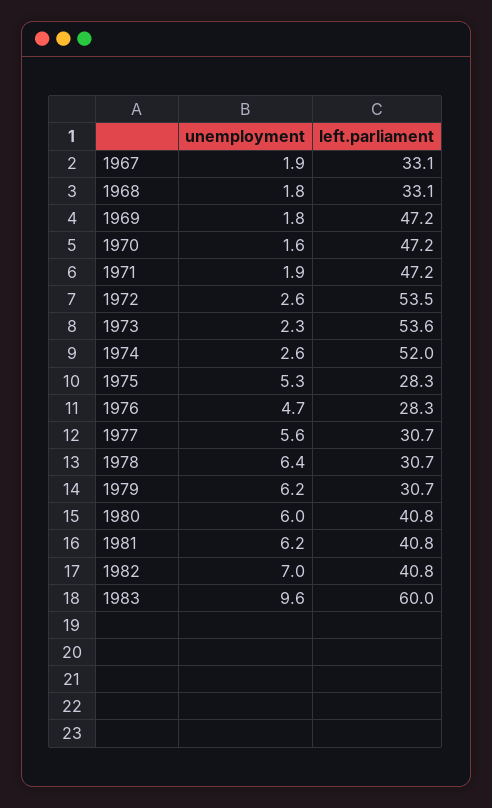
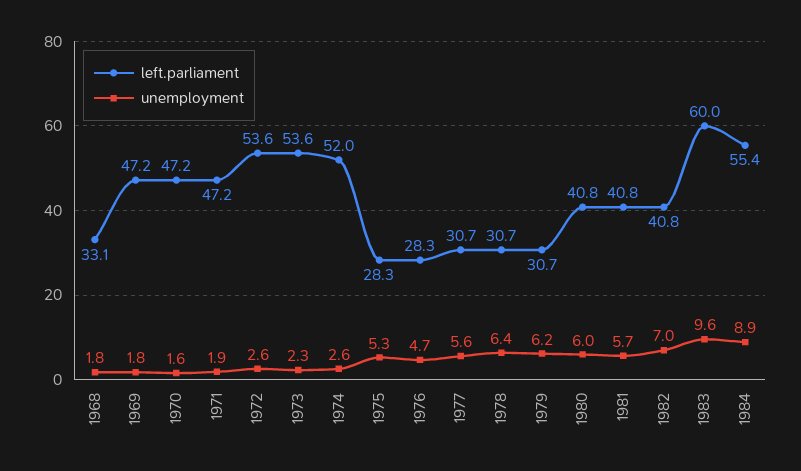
unemployment, 1967: 1.9 -> none
left.parliament, 1967: 33.1 -> none
left.parliament, 1972: 53.5 -> 53.6
unemployment, 1981: 6.2 -> 5.7
left.parliament, 1984: none -> 55.4
unemployment, 1984: none -> 8.9

